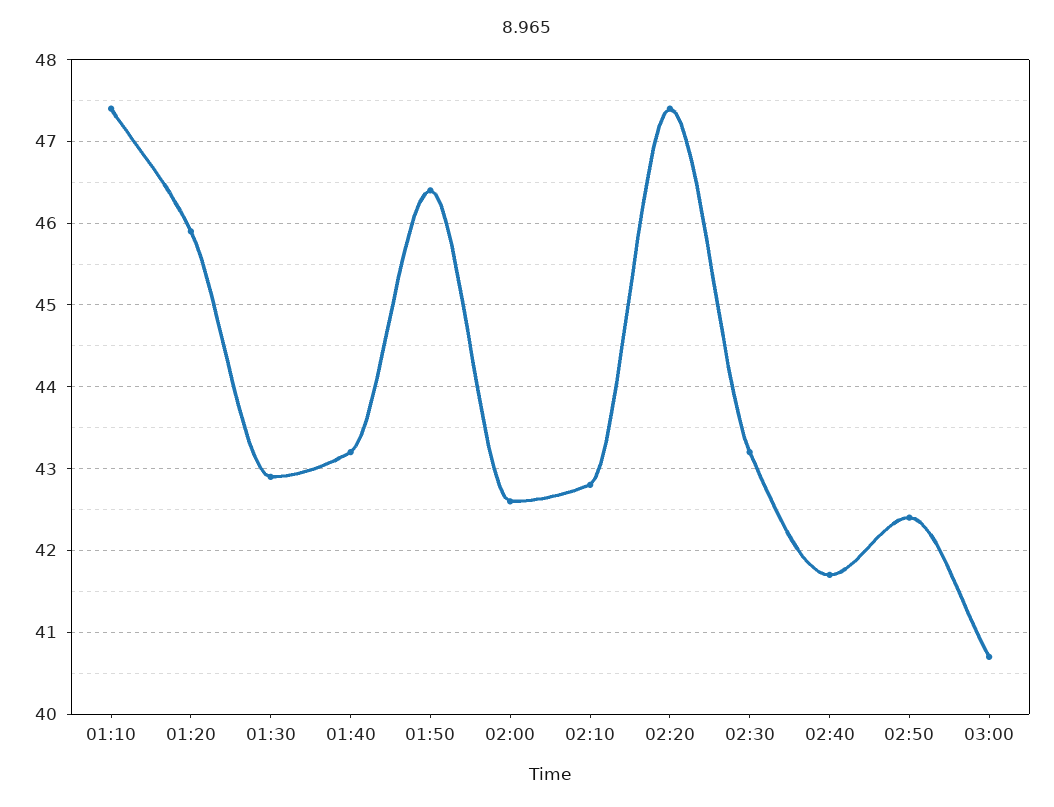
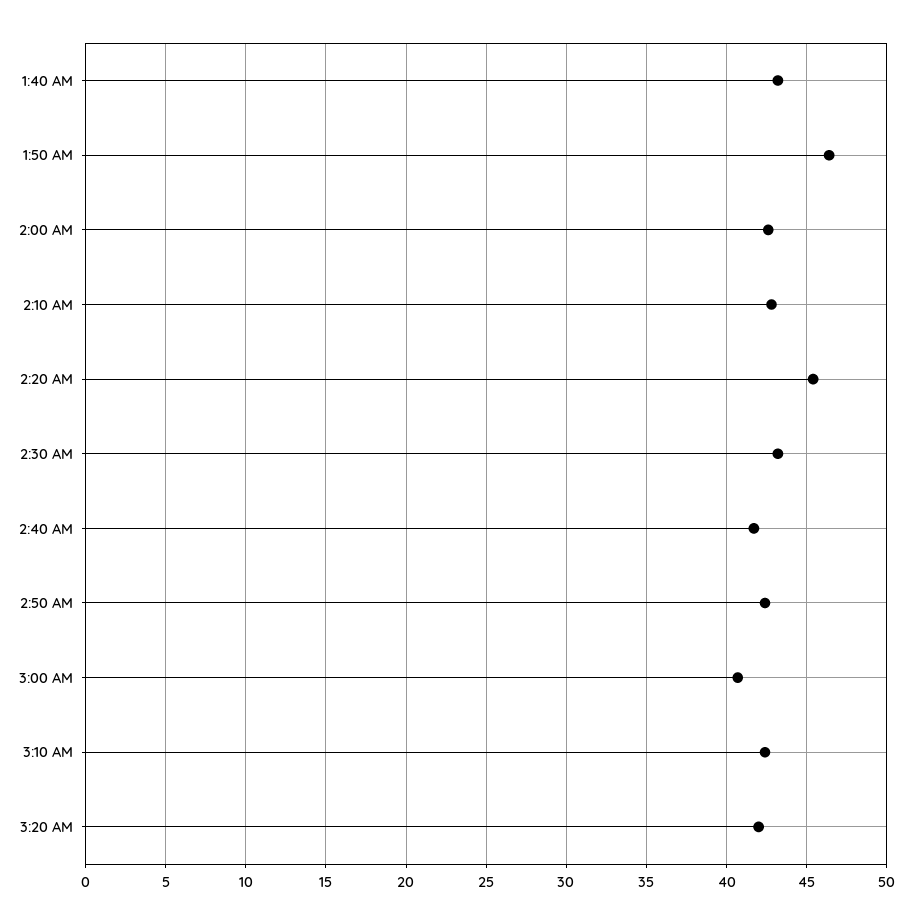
01:10: 47.4 -> none
01:20: 45.9 -> none
01:30: 42.9 -> none
02:20: 47.4 -> 45.5
3:10 AM: none -> 42.5
3:20 AM: none -> 42

